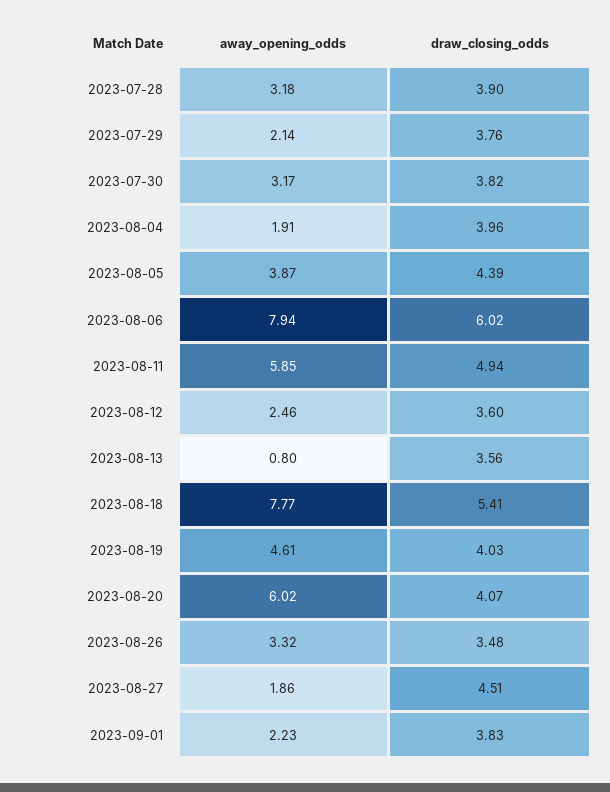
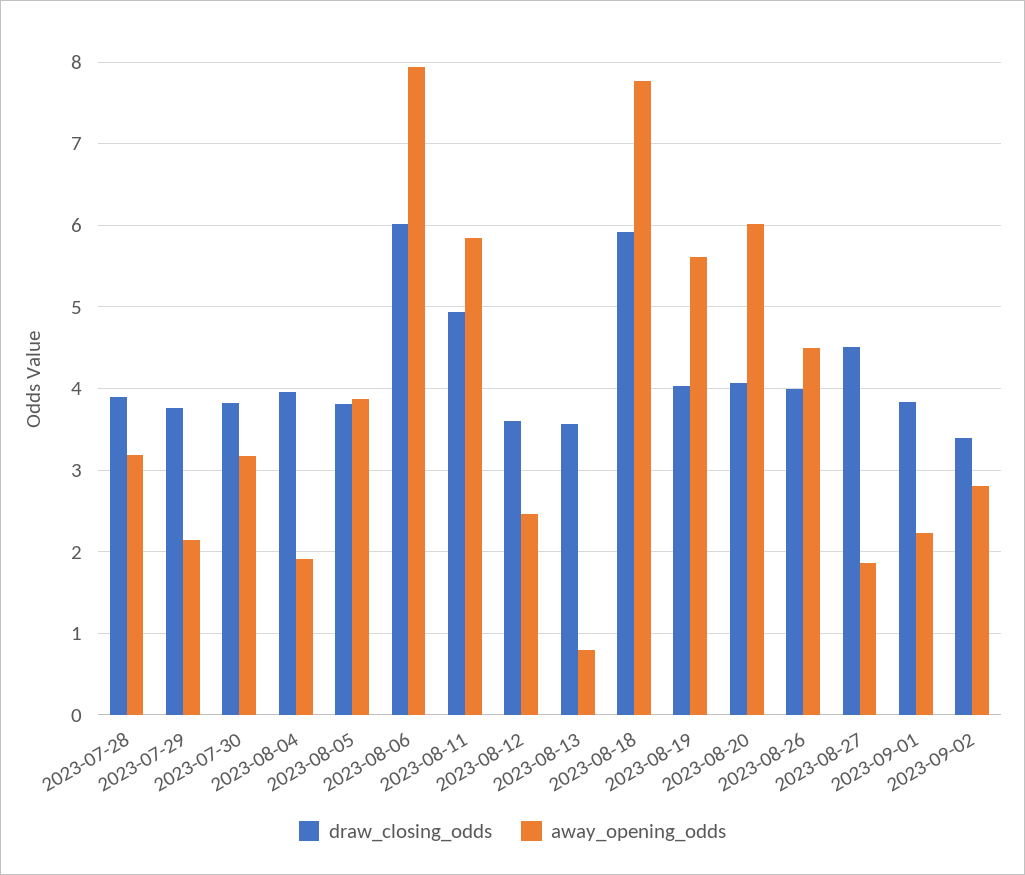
draw_closing_odds, 2023-08-05: 4.39 -> 3.8
draw_closing_odds, 2023-08-18: 5.41 -> 5.9
away_opening_odds, 2023-08-19: 4.61 -> 5.6
away_opening_odds, 2023-08-26: 3.32 -> 4.5
draw_closing_odds, 2023-08-26: 3.48 -> 4
draw_closing_odds, 2023-09-02: none -> 3.4
away_opening_odds, 2023-09-02: none -> 2.8

